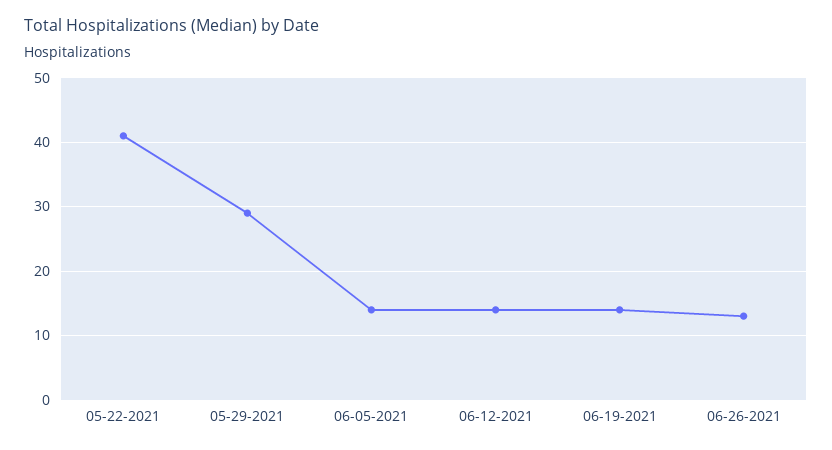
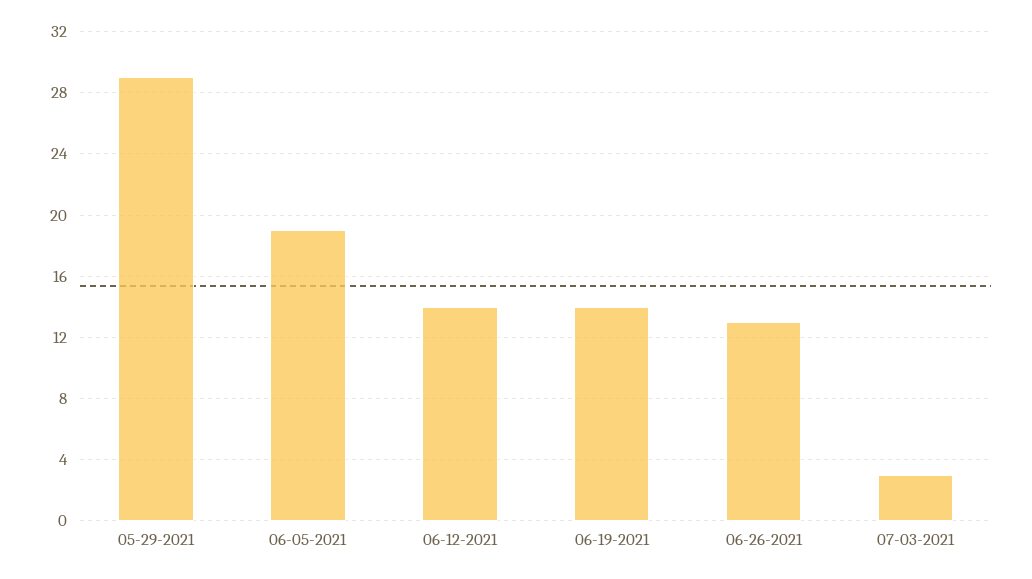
05-22-2021: 41 -> none
06-05-2021: 14 -> 19
07-03-2021: none -> 3

